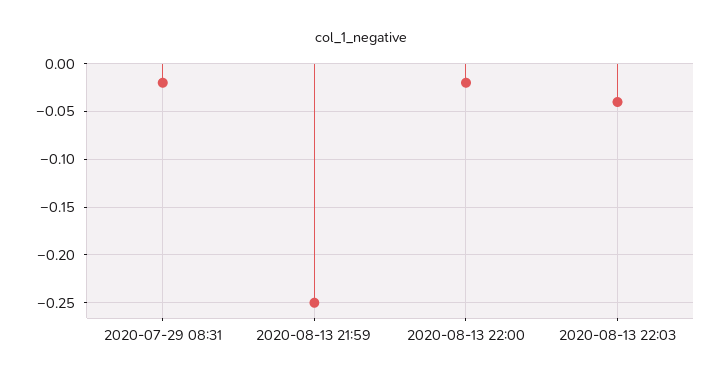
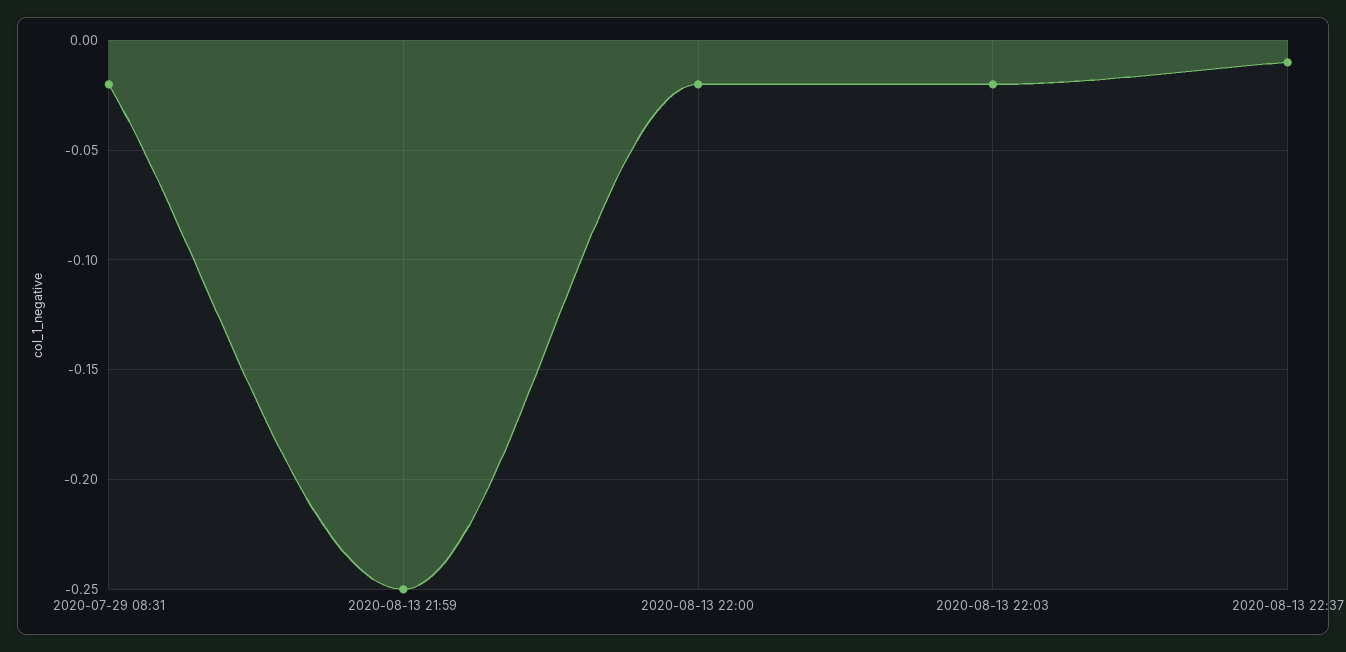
2020-08-13 22:03: -0.04 -> -0.02
2020-08-13 22:37: none -> -0.01

